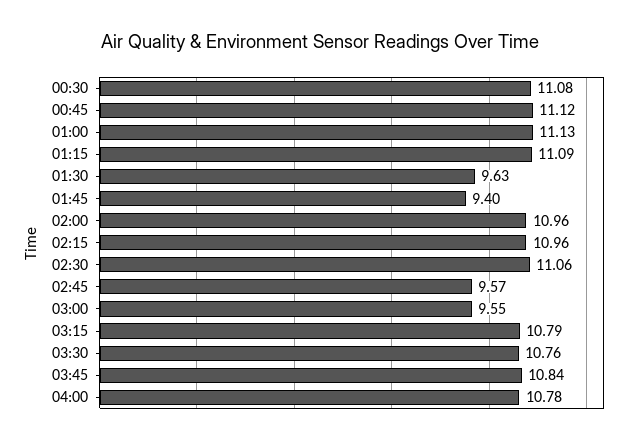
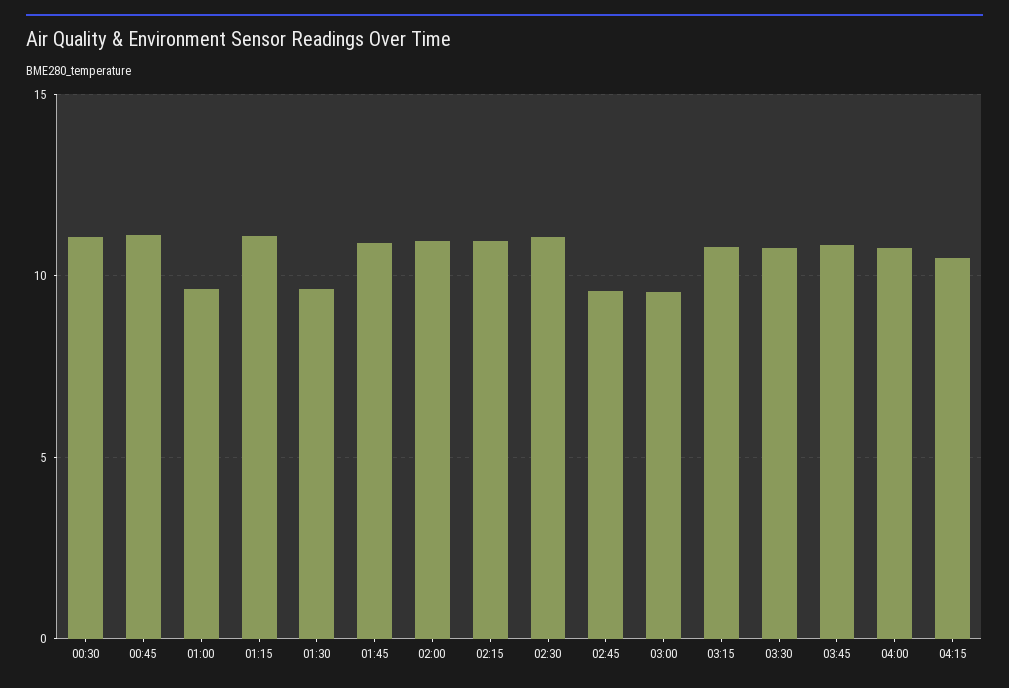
01:00: 11.13 -> 9.5
01:45: 9.4 -> 11
04:15: none -> 10.5

